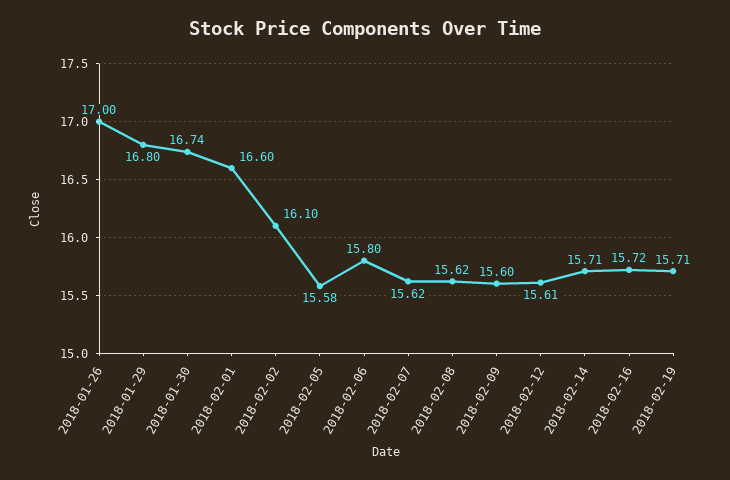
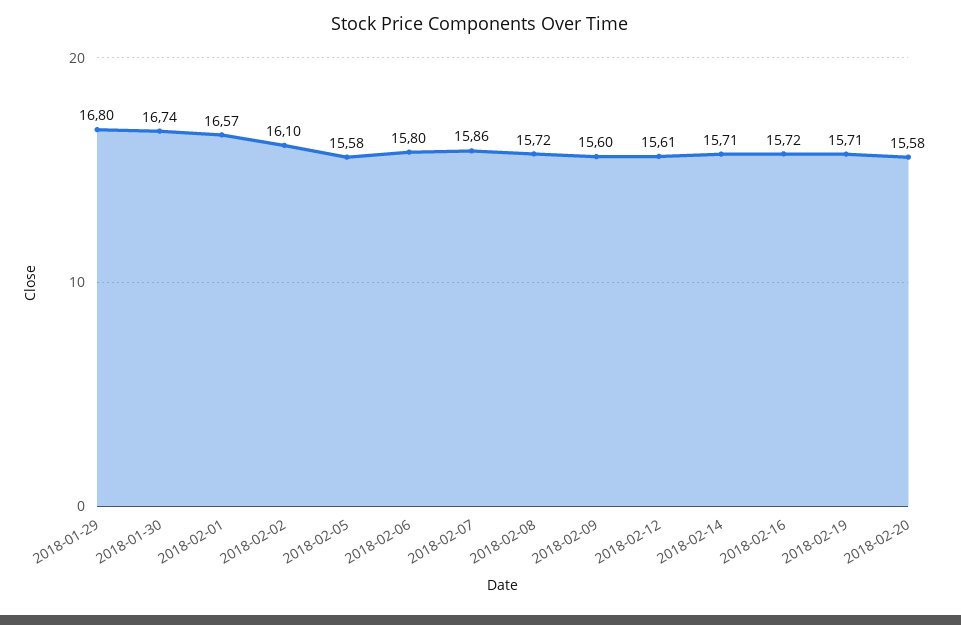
2018-01-26: 17 -> none
2018-02-01: 16.6 -> 16.57
2018-02-07: 15.62 -> 15.86
2018-02-08: 15.62 -> 15.72
2018-02-20: none -> 15.58

